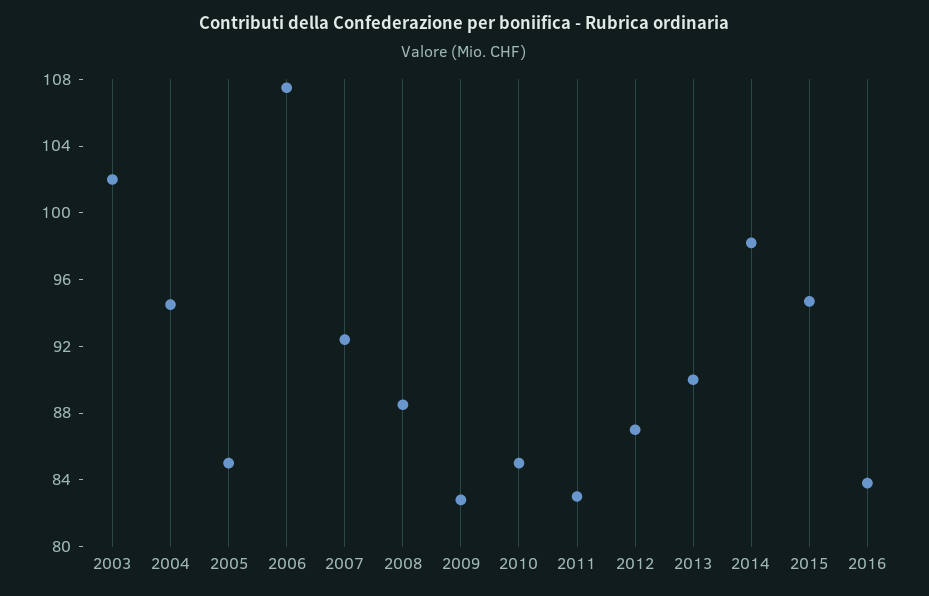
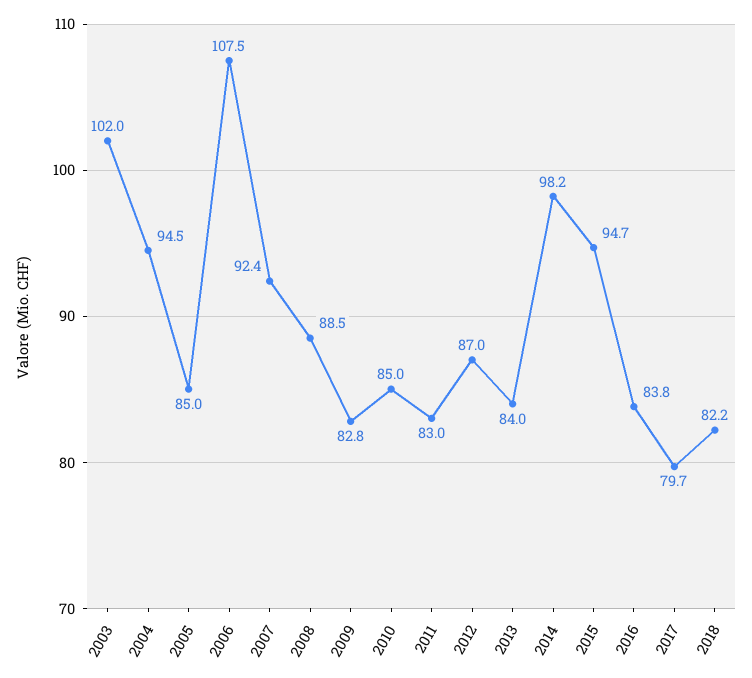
2013: 90 -> 84
2017: none -> 79.7
2018: none -> 82.2

